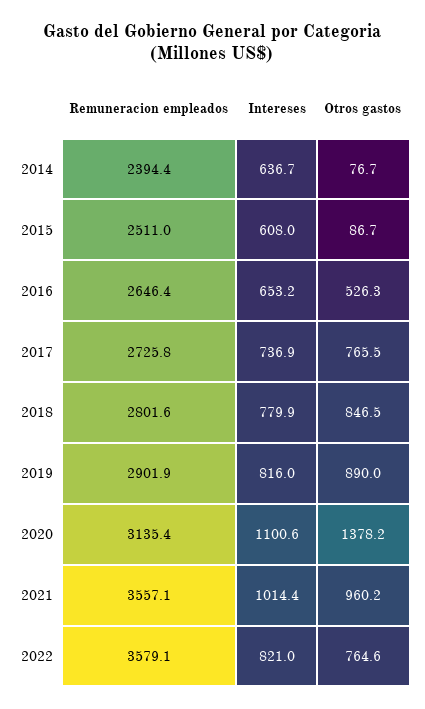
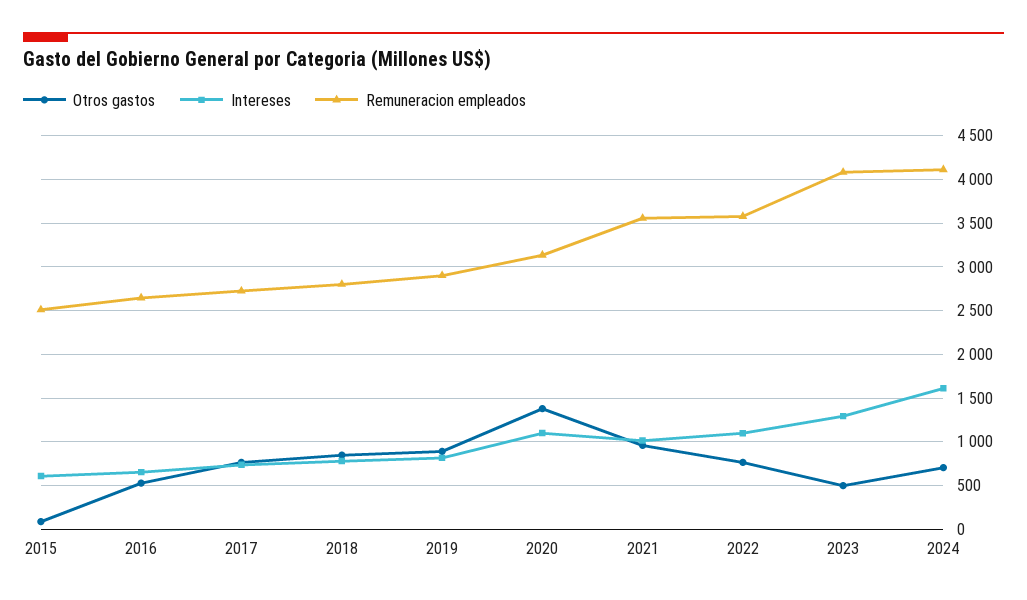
Remuneracion empleados, 2014: 2394.4 -> none
Intereses, 2014: 636.7 -> none
Otros gastos, 2014: 76.7 -> none
Intereses, 2022: 821 -> 1100
Otros gastos, 2023: none -> 500
Intereses, 2023: none -> 1300
Remuneracion empleados, 2023: none -> 4100
Otros gastos, 2024: none -> 700
Intereses, 2024: none -> 1600
Remuneracion empleados, 2024: none -> 4100

